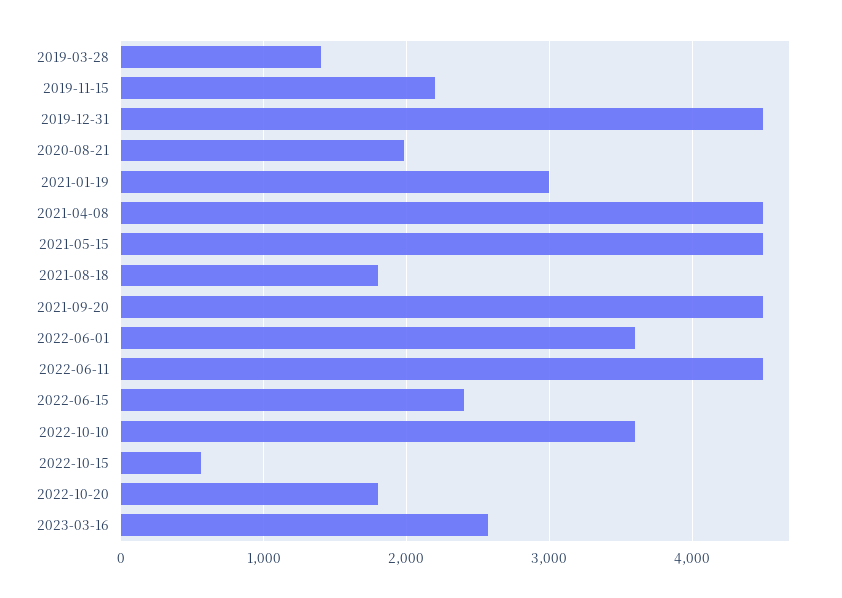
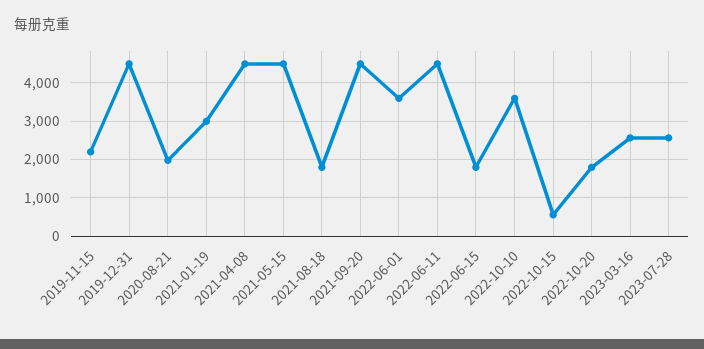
2019-03-28: 1400 -> none
2022-06-15: 2400 -> 1800
2023-07-28: none -> 2600

